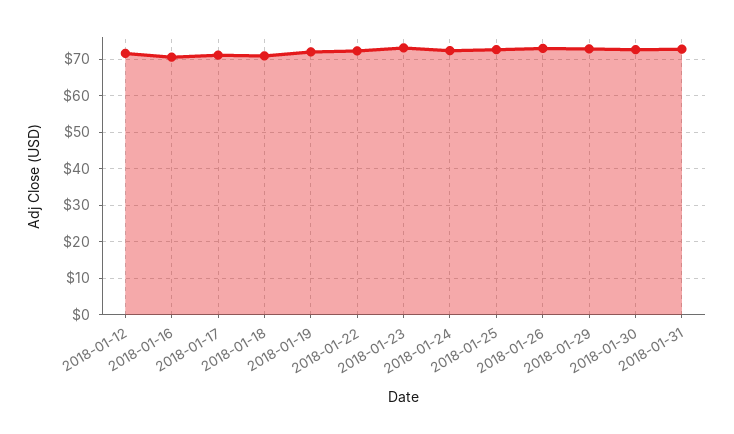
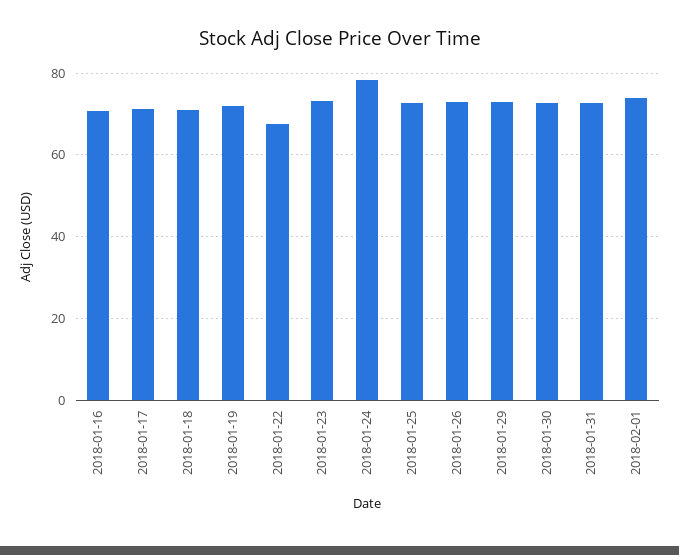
2018-01-12: 72 -> none
2018-01-22: 72 -> 68
2018-01-24: 72 -> 78
2018-02-01: none -> 74

